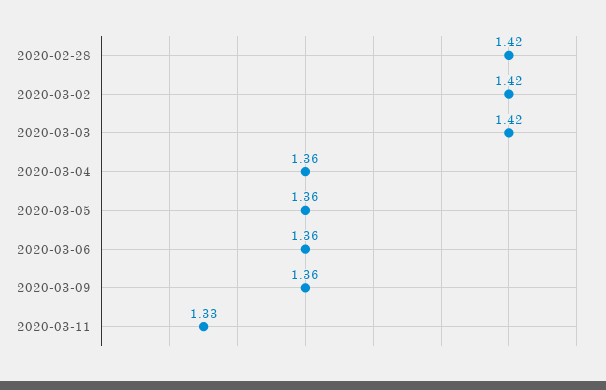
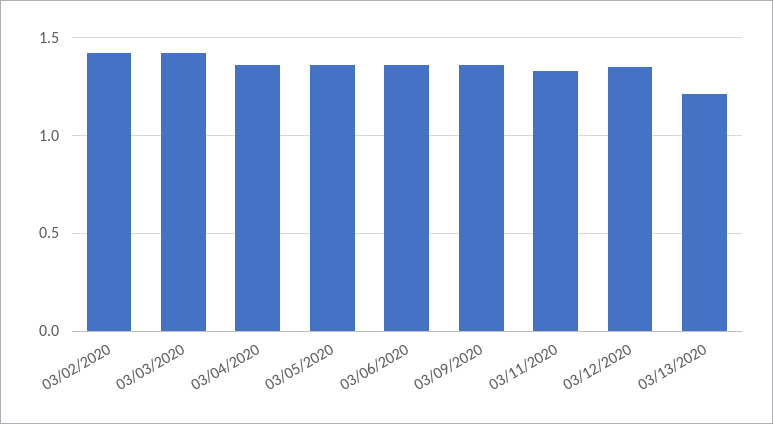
2020-02-28: 1.42 -> none
03/12/2020: none -> 1.35
03/13/2020: none -> 1.2

